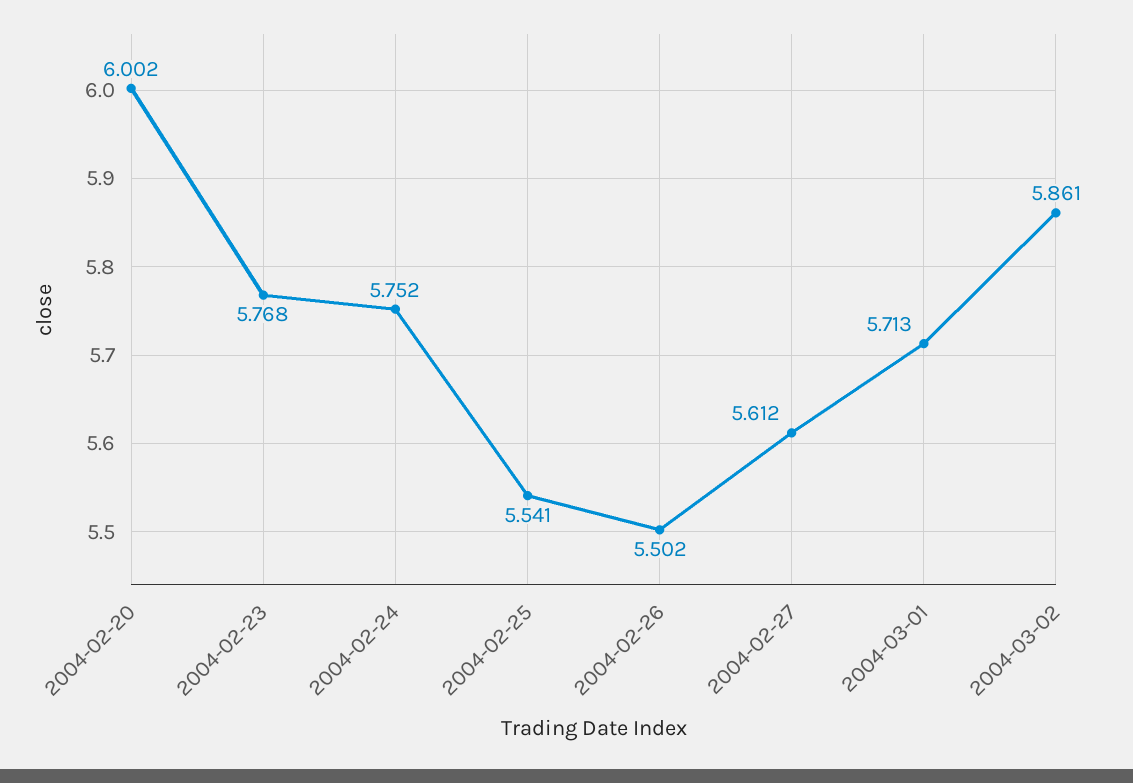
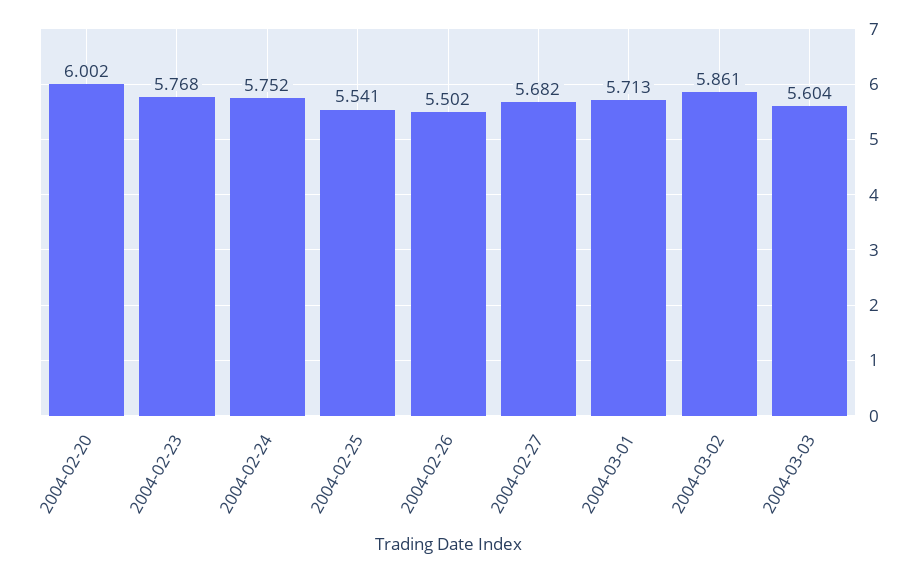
2004-02-27: 5.612 -> 5.682
2004-03-03: none -> 5.604

